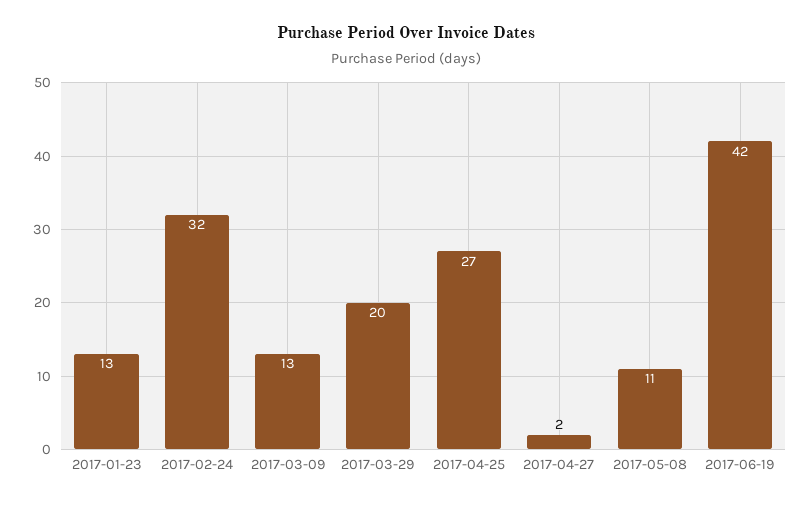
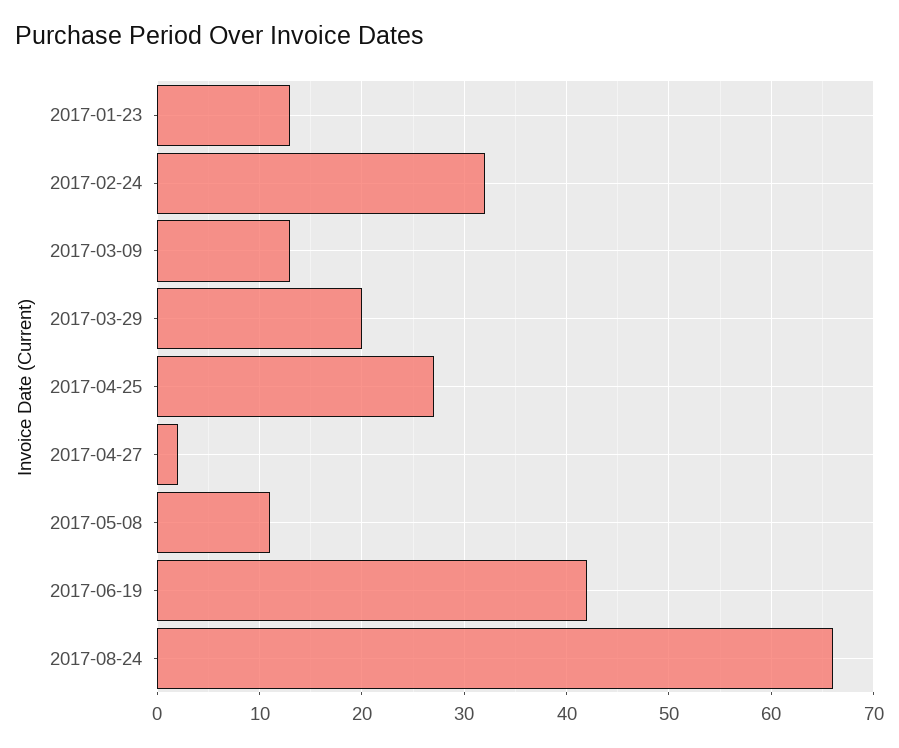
2017-08-24: none -> 66

